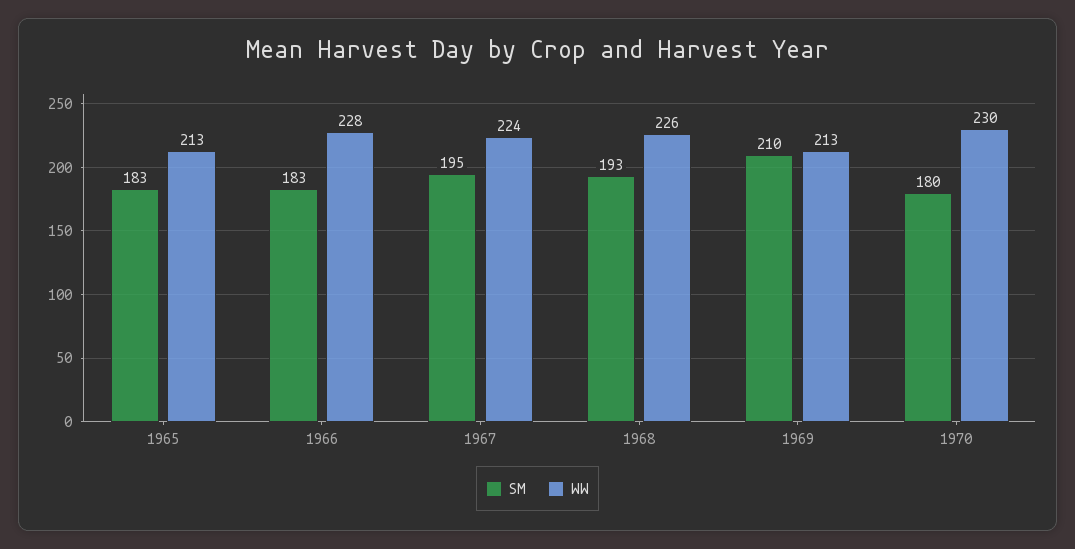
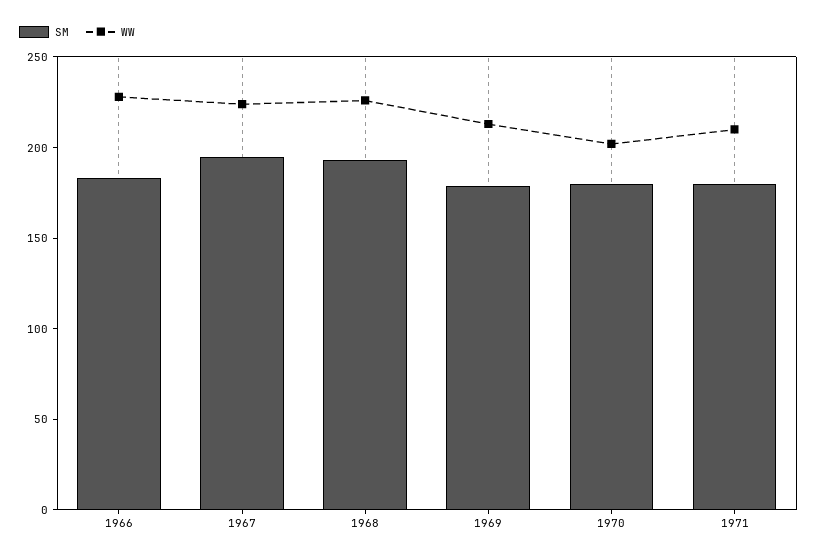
SM, 1965: 183 -> none
WW, 1965: 213 -> none
SM, 1969: 210 -> 180
WW, 1970: 230 -> 200
SM, 1971: none -> 180
WW, 1971: none -> 210

